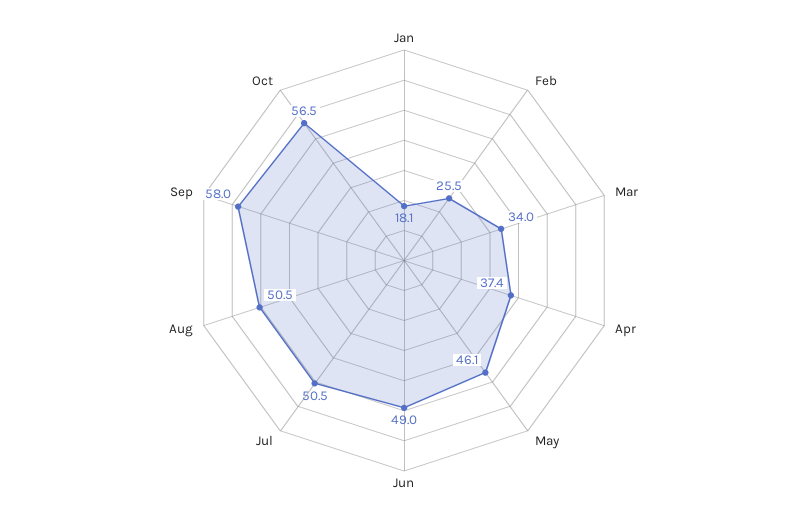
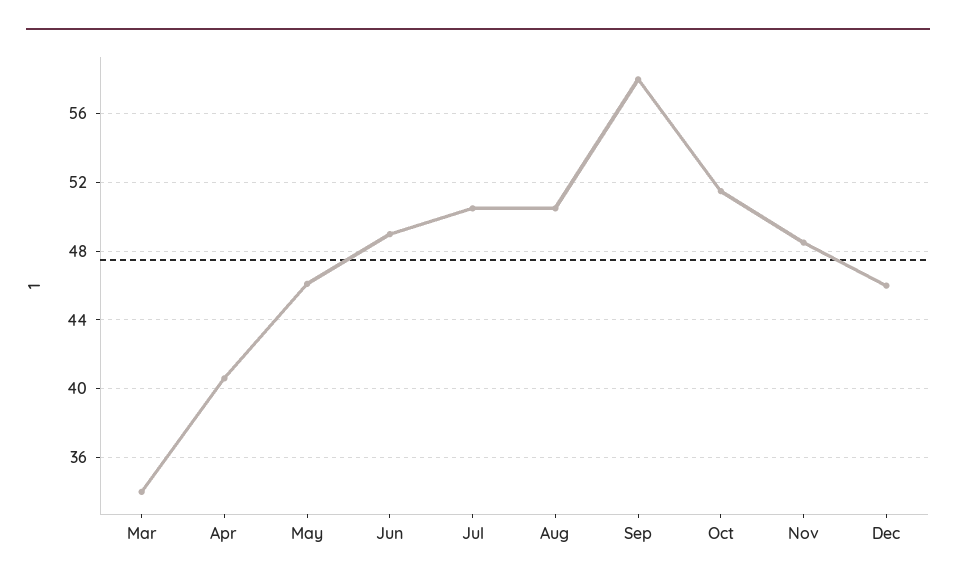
Jan: 18.1 -> none
Feb: 25.5 -> none
Apr: 37.4 -> 40.5
Oct: 56.5 -> 51.5
Nov: none -> 48.5
Dec: none -> 46

